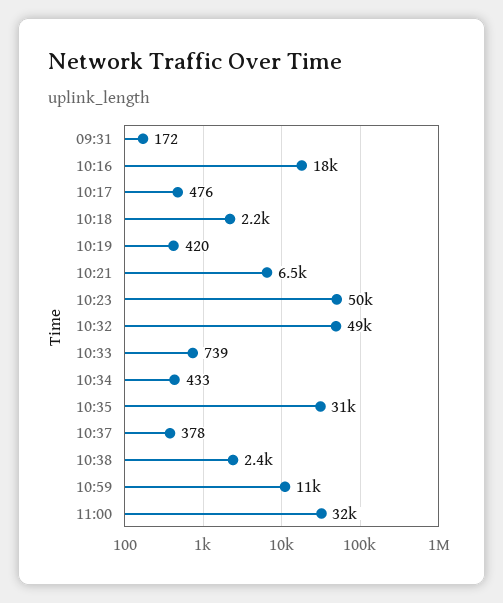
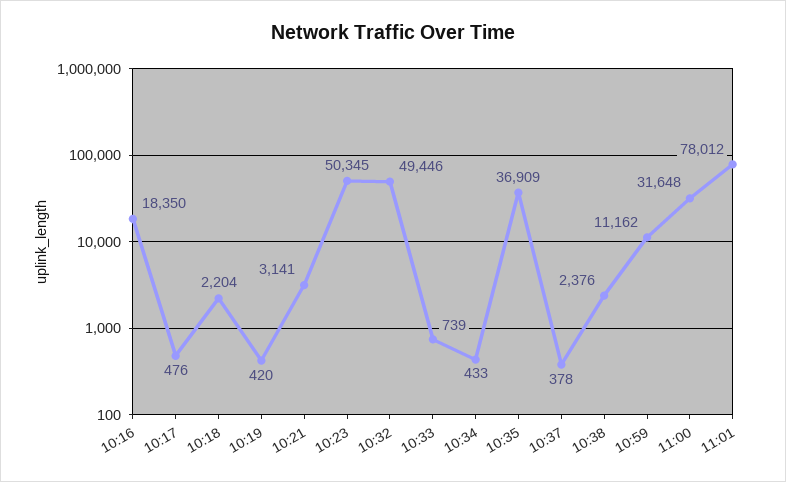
09:31: 172 -> none
10:21: 6500 -> 3141
10:35: 31000 -> 36909
11:01: none -> 78012

